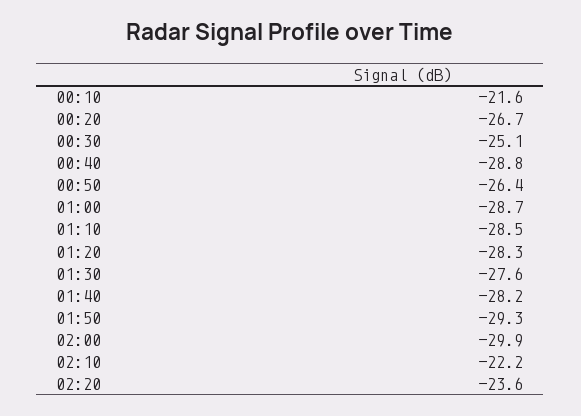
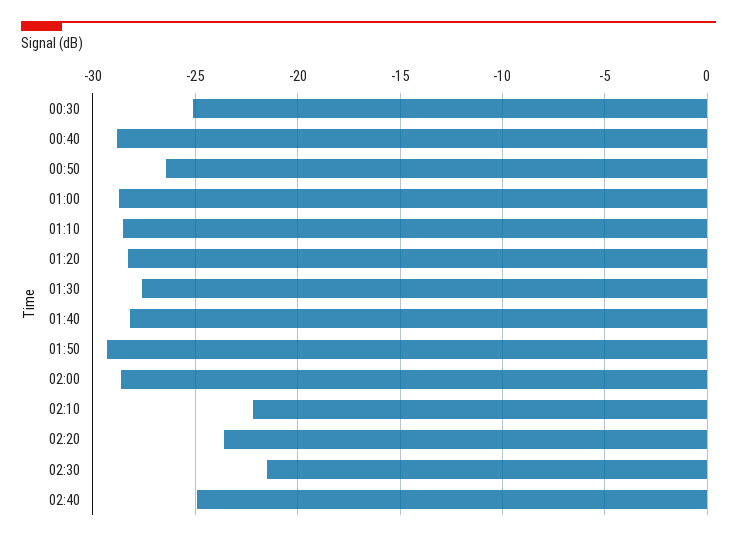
00:10: -21.6 -> none
00:20: -26.7 -> none
02:00: -29.9 -> -28.5
02:30: none -> -21.5
02:40: none -> -25

